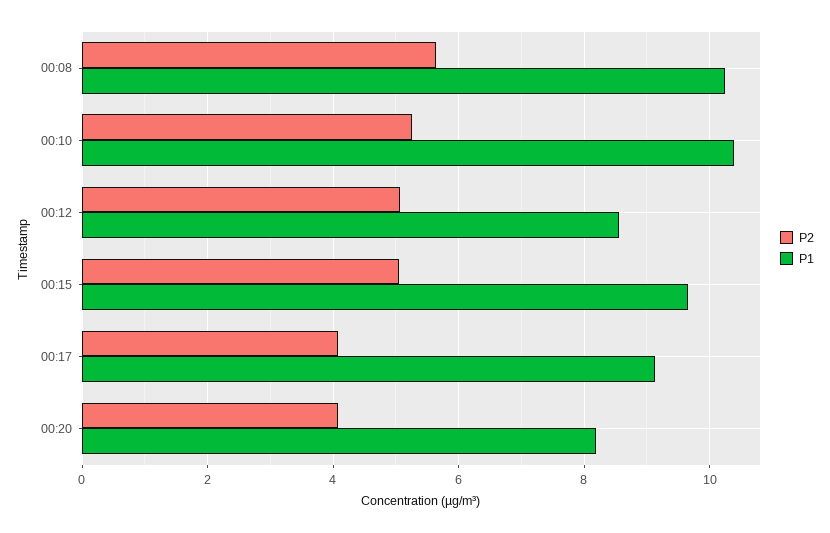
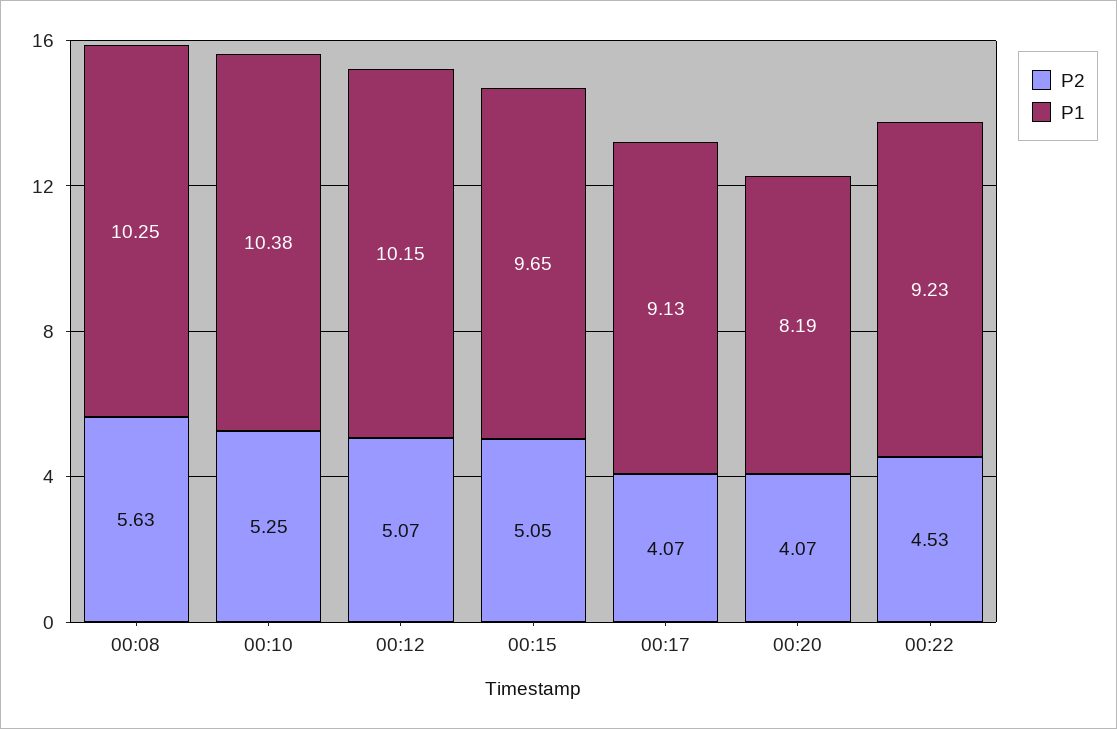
P1, 00:12: 8.6 -> 10.15
P2, 00:22: none -> 4.53
P1, 00:22: none -> 9.23

